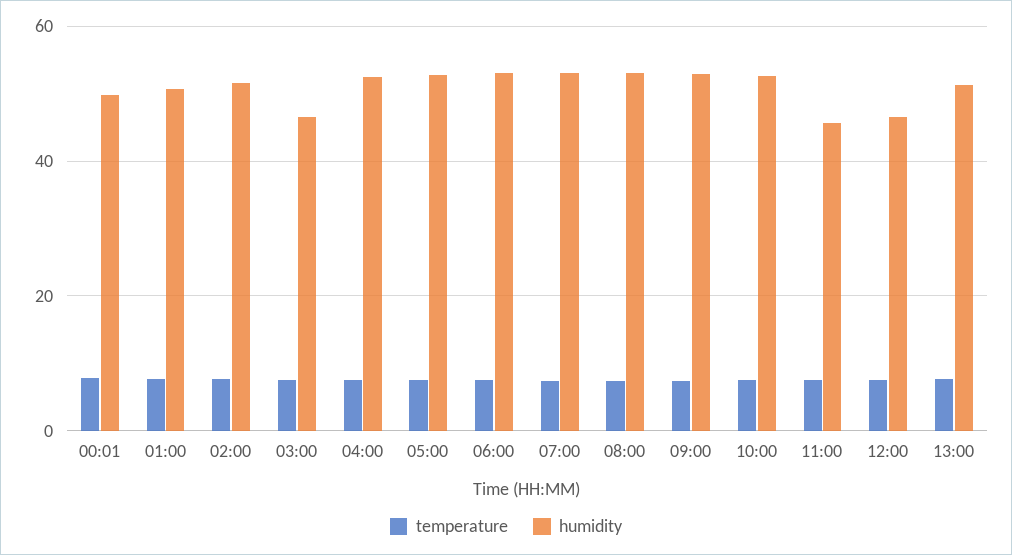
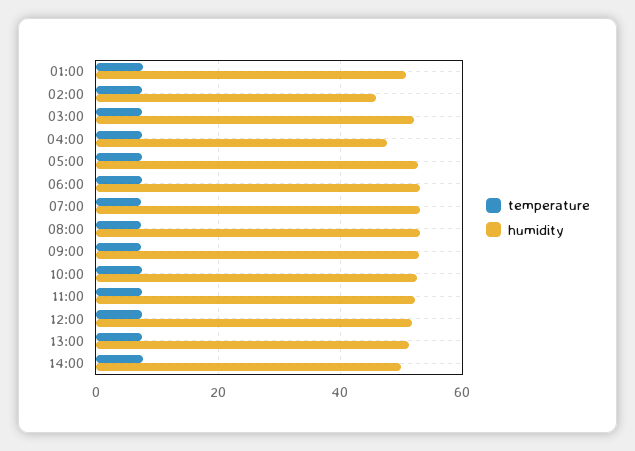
temperature, 00:01: 8 -> none
humidity, 00:01: 50 -> none
humidity, 02:00: 52 -> 46
humidity, 03:00: 46 -> 52
humidity, 04:00: 52 -> 48
humidity, 11:00: 46 -> 52
humidity, 12:00: 46 -> 52
temperature, 14:00: none -> 8
humidity, 14:00: none -> 50

